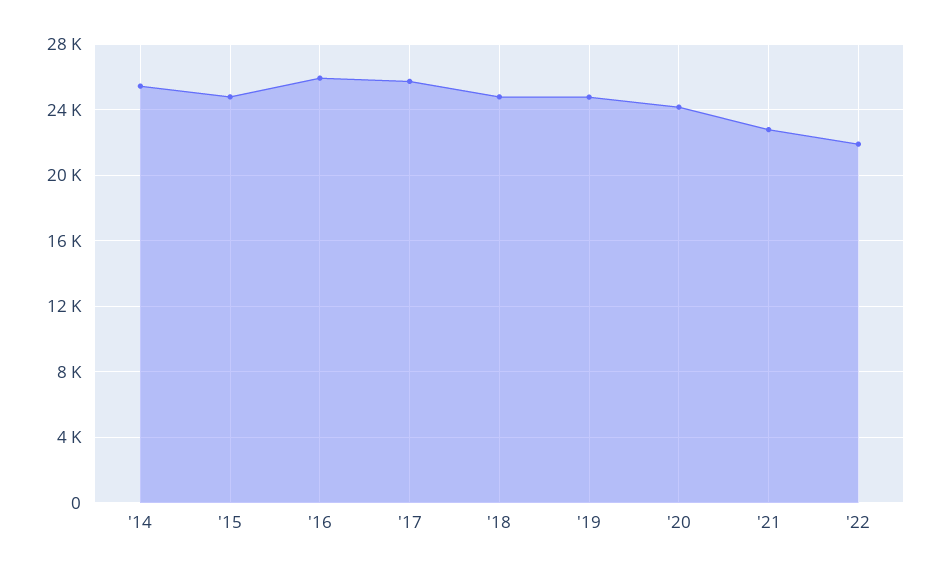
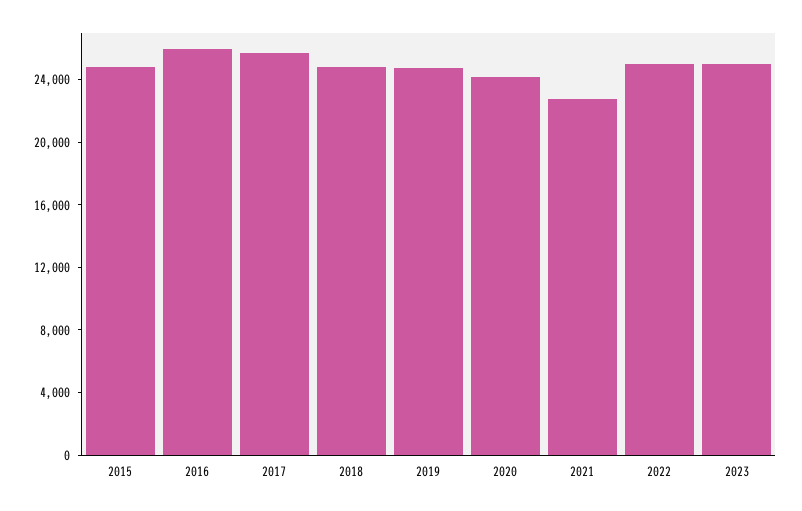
'14: 25500 -> none
'22: 22000 -> 25000
2023: none -> 25000

